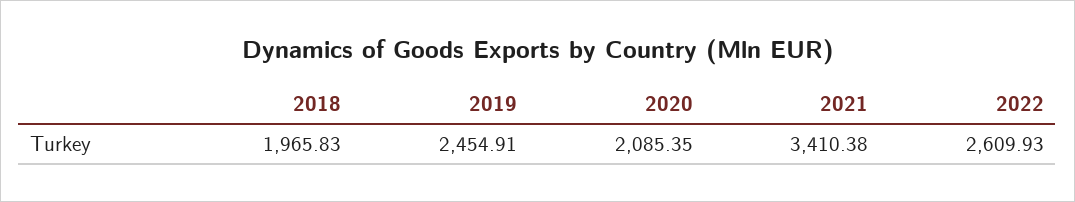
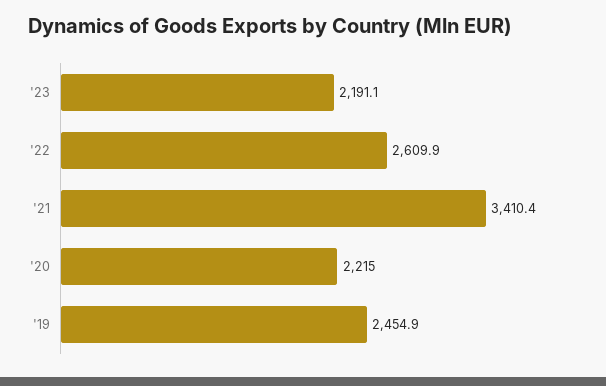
2018: 1965.83 -> none
2020: 2085.35 -> 2215
'23: none -> 2191.1

